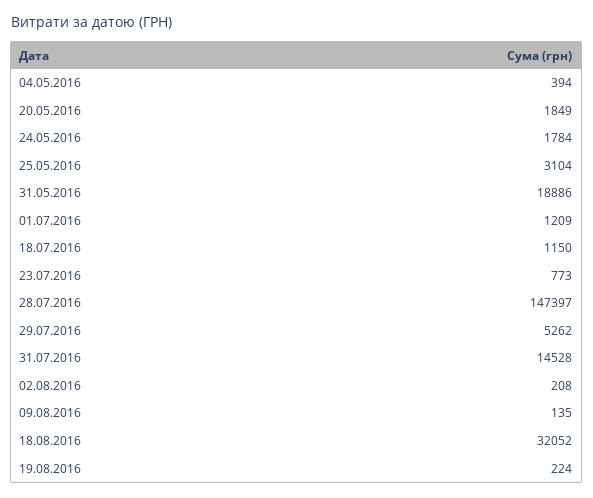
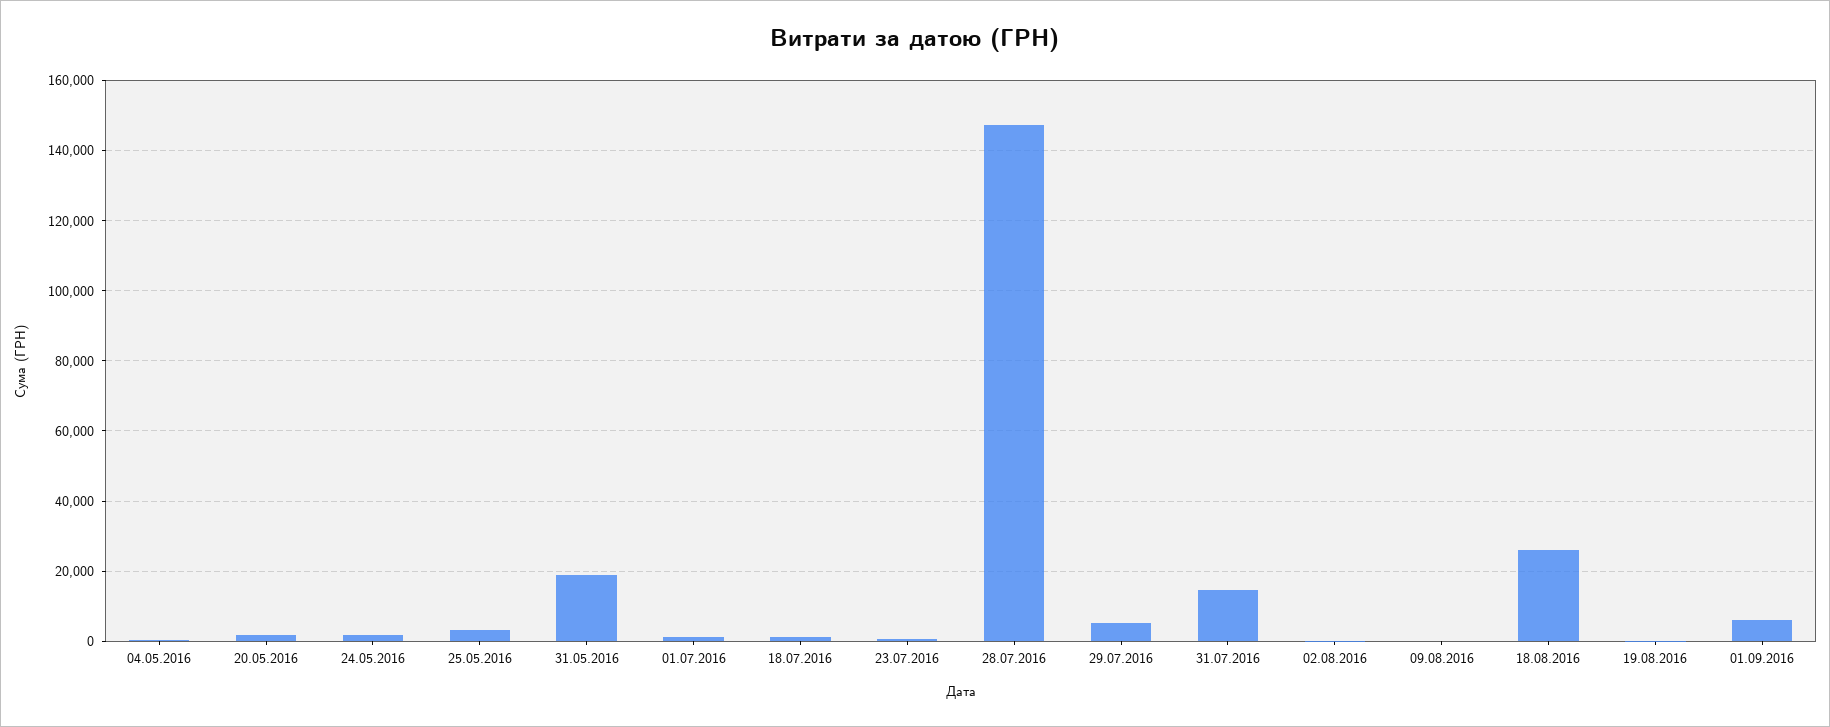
18.08.2016: 32052 -> 26000
01.09.2016: none -> 6000

